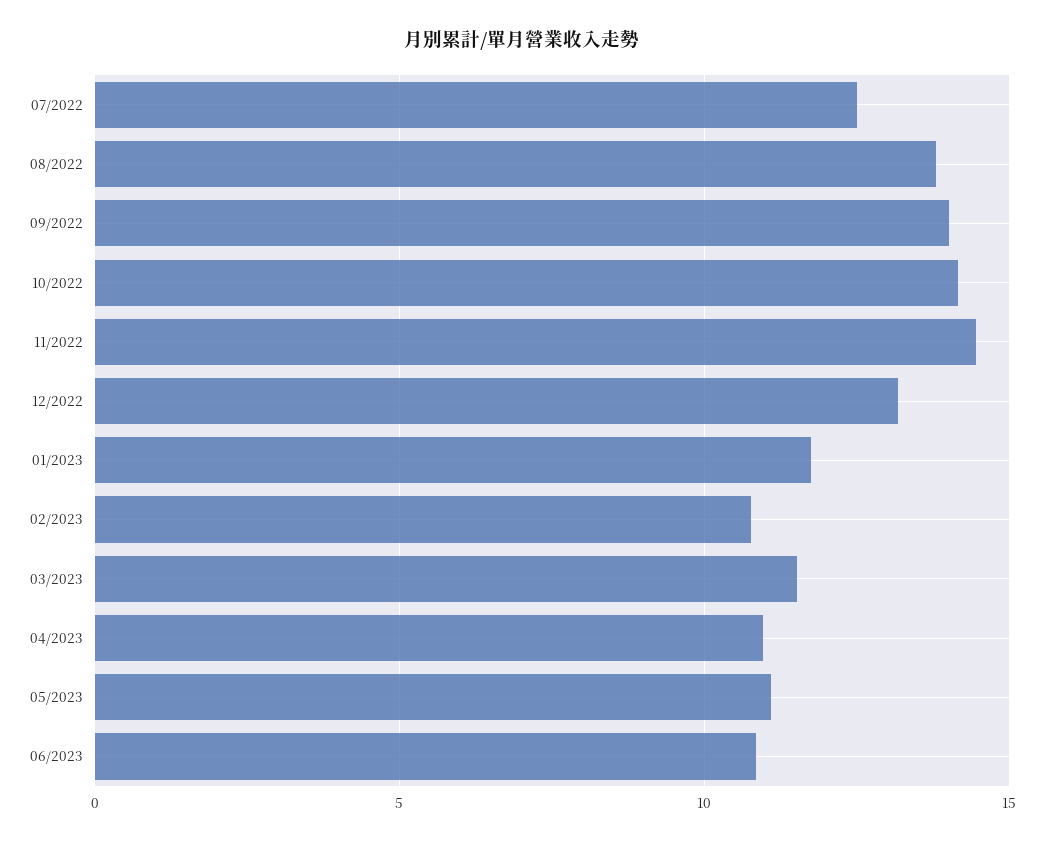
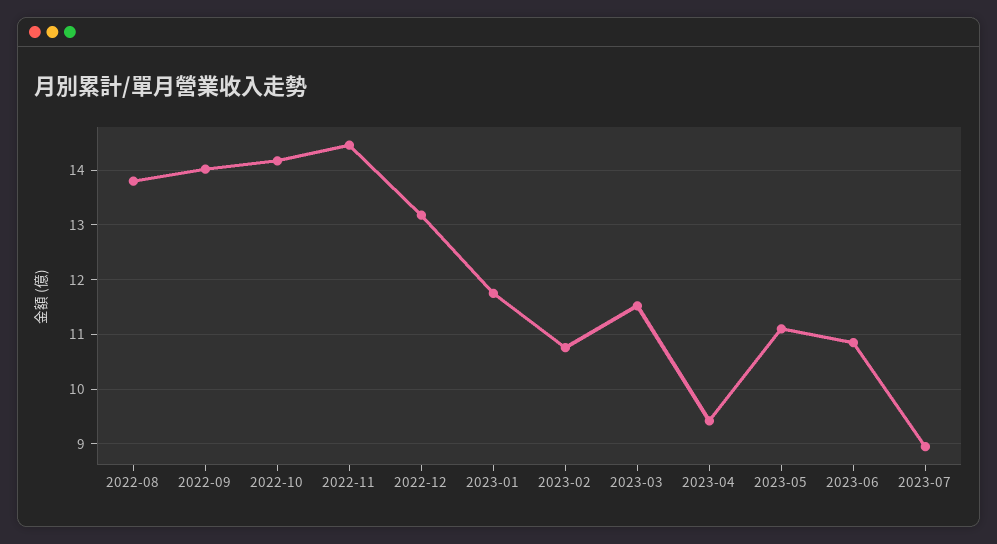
07/2022: 12.5 -> none
04/2023: 11 -> 9.4
2023-07: none -> 9

